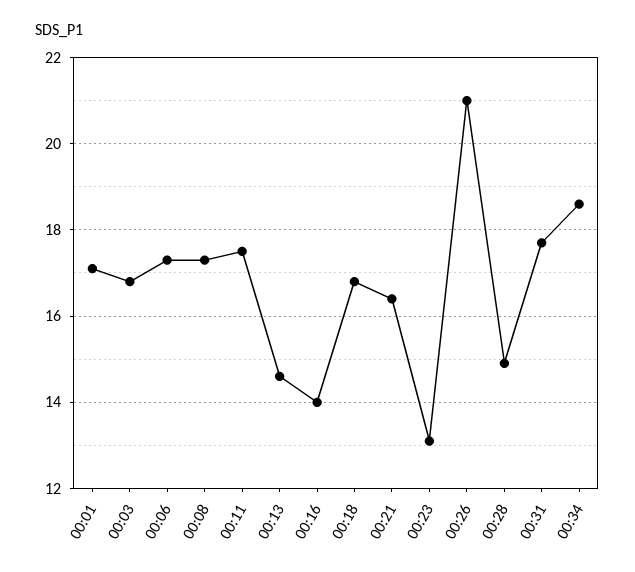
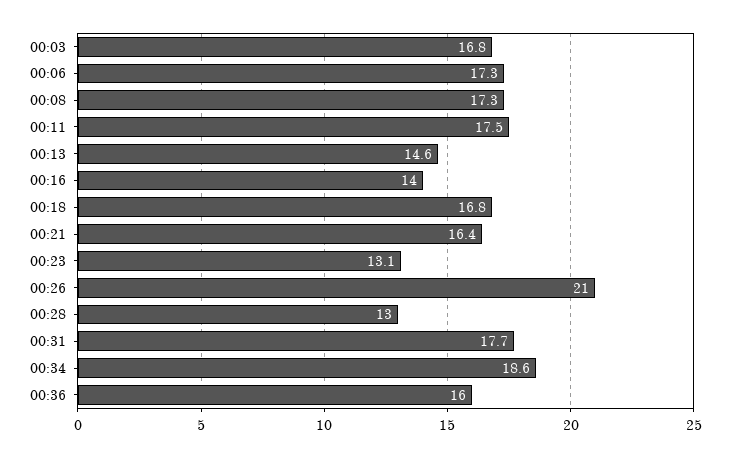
00:01: 17 -> none
00:28: 15 -> 13
00:36: none -> 16

